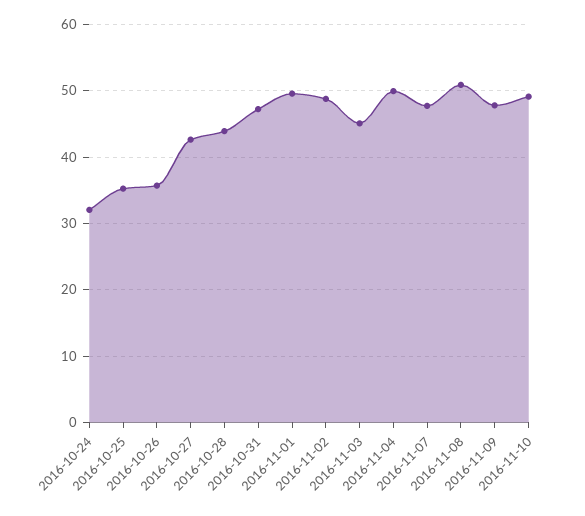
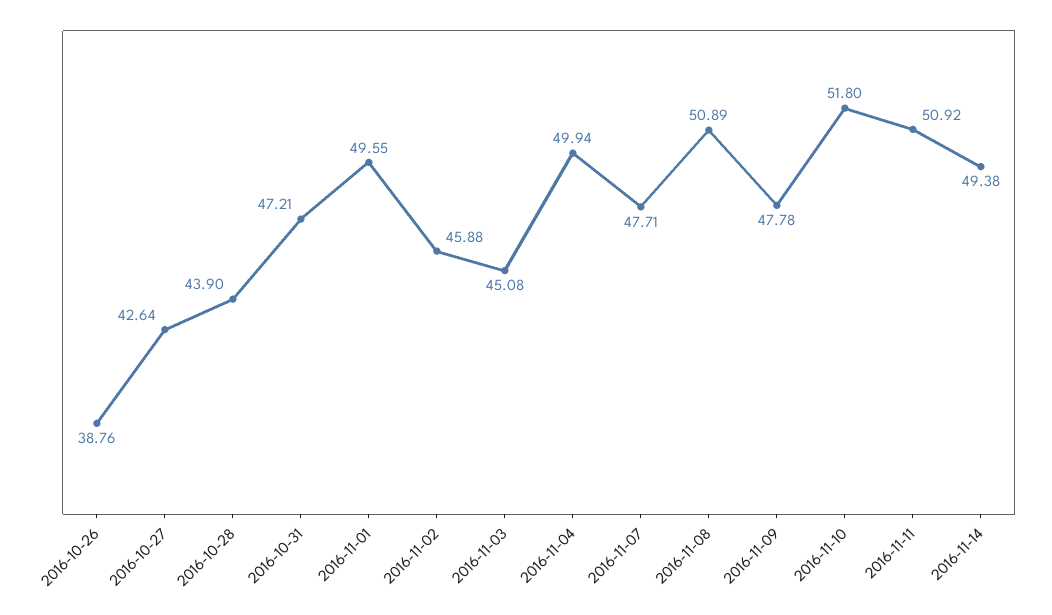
2016-10-24: 32 -> none
2016-10-25: 35 -> none
2016-10-26: 36 -> 38.76
2016-11-02: 49 -> 45.88
2016-11-10: 49 -> 51.8
2016-11-11: none -> 50.92
2016-11-14: none -> 49.38

